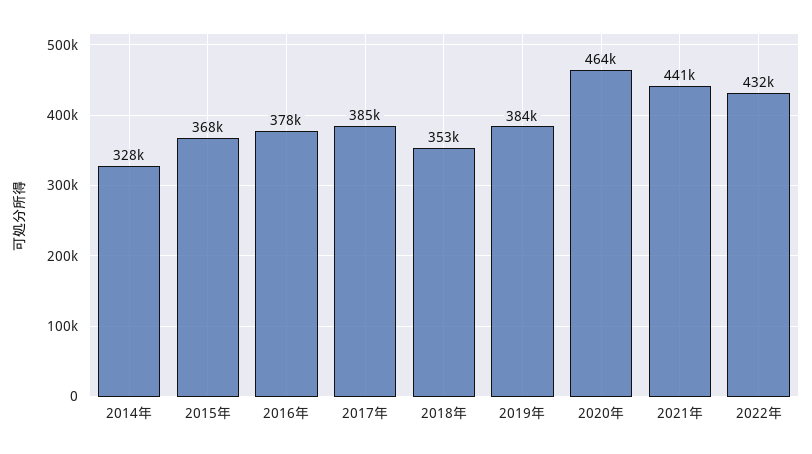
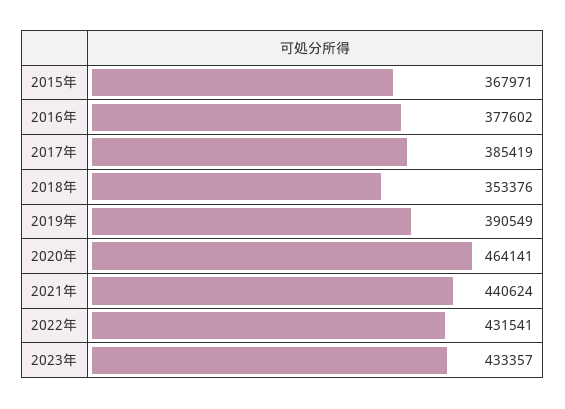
2014年: 328000 -> none
2019年: 384000 -> 390549
2023年: none -> 433357

